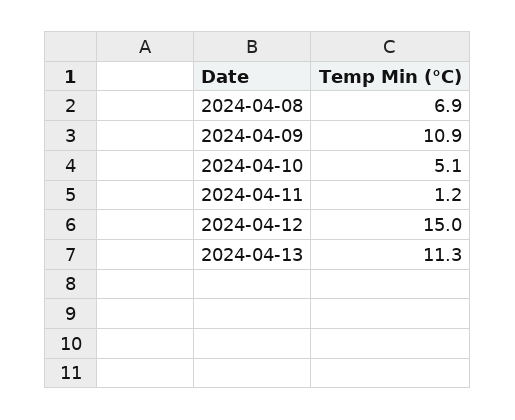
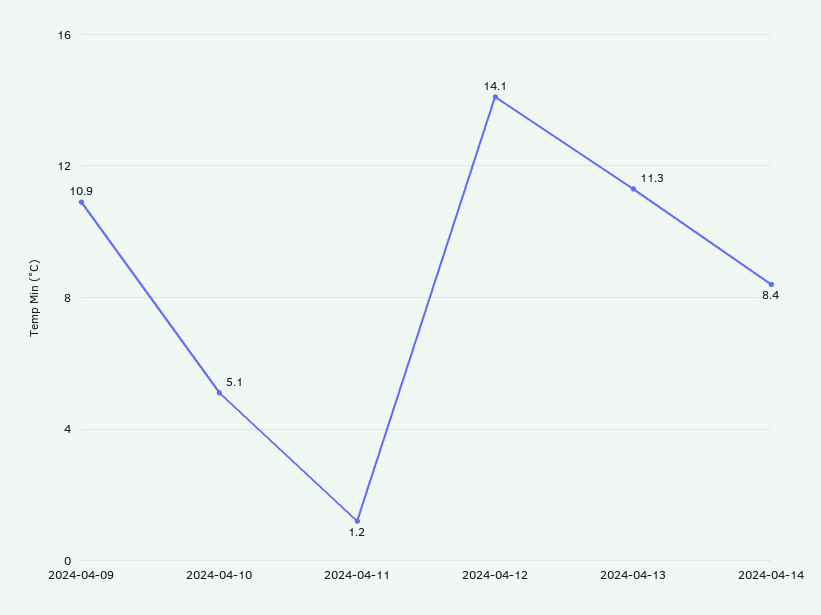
2024-04-08: 6.9 -> none
2024-04-12: 15 -> 14.1
2024-04-14: none -> 8.4

